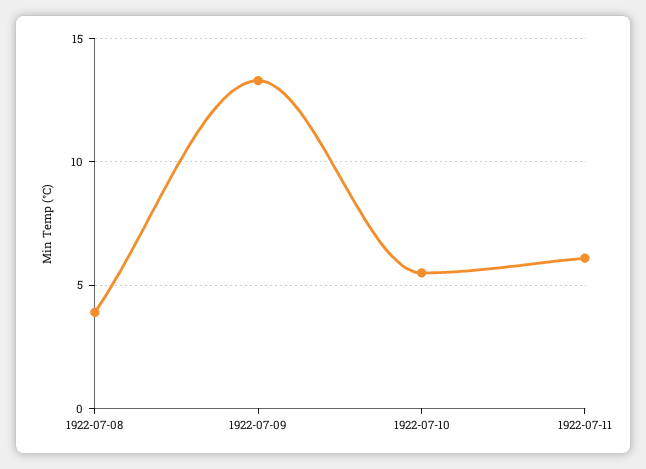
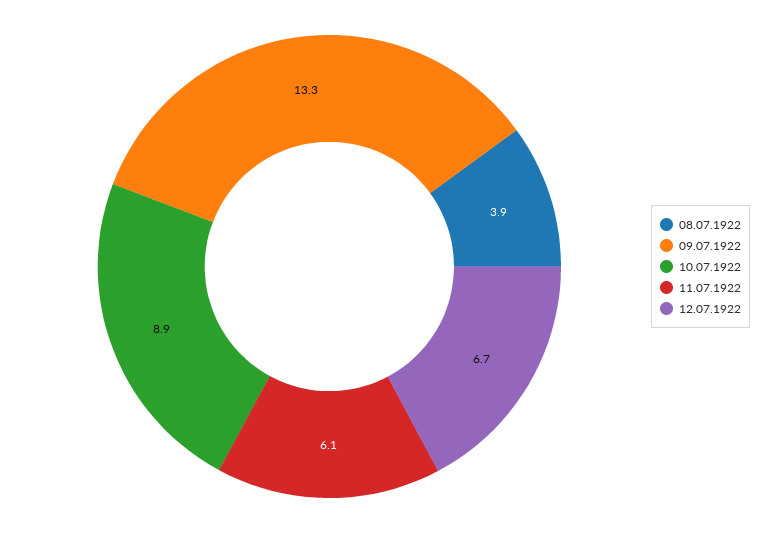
1922-07-10: 5.5 -> 8.9
12.07.1922: none -> 6.7

